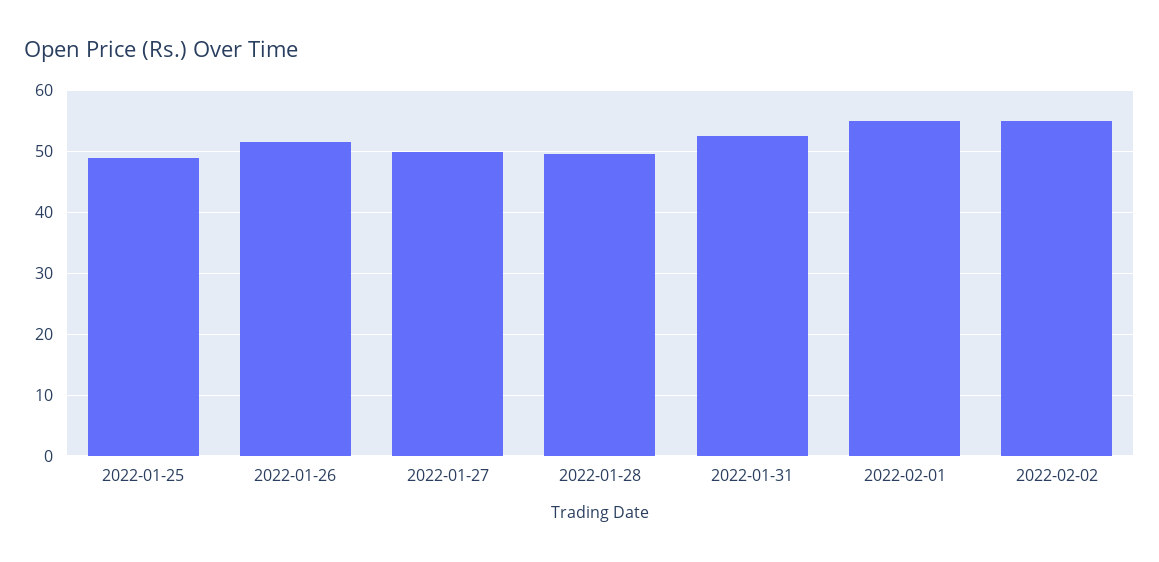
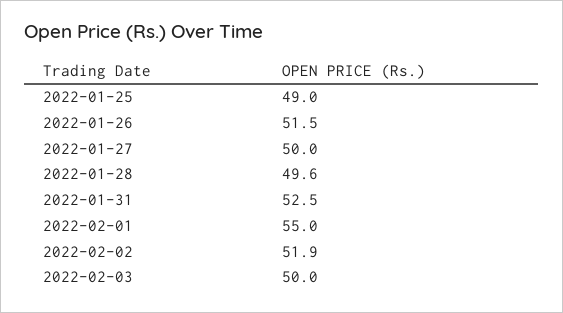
2022-02-02: 55 -> 51.9
2022-02-03: none -> 50

